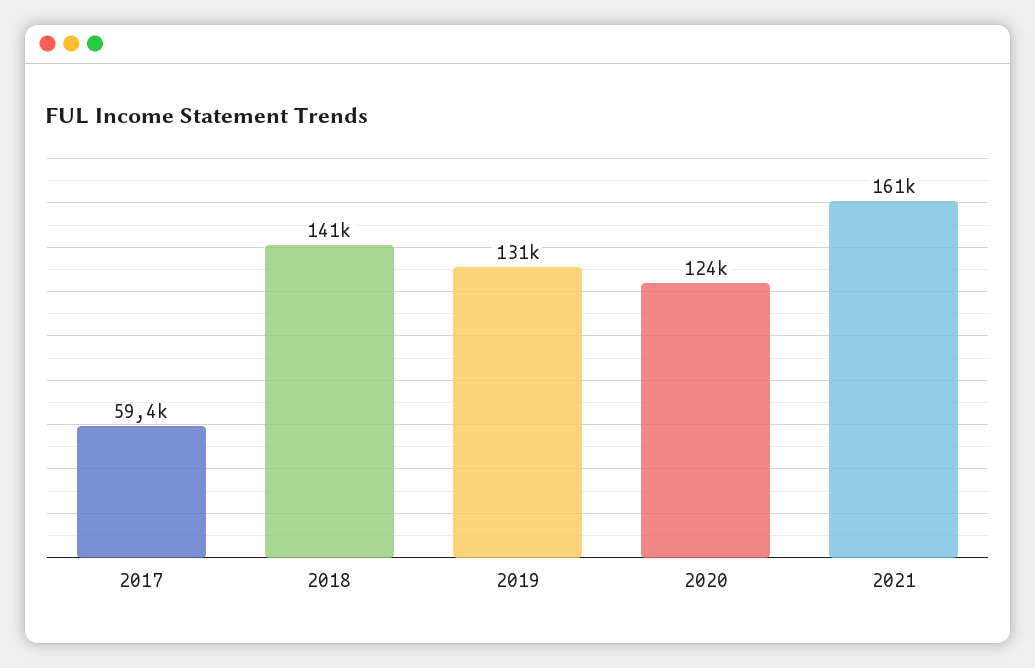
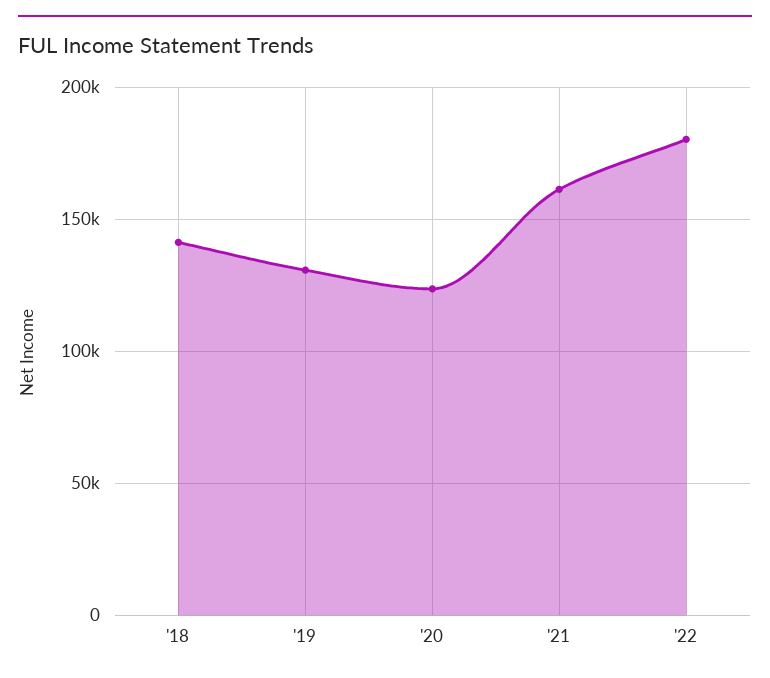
2017: 59400 -> none
'22: none -> 180000

